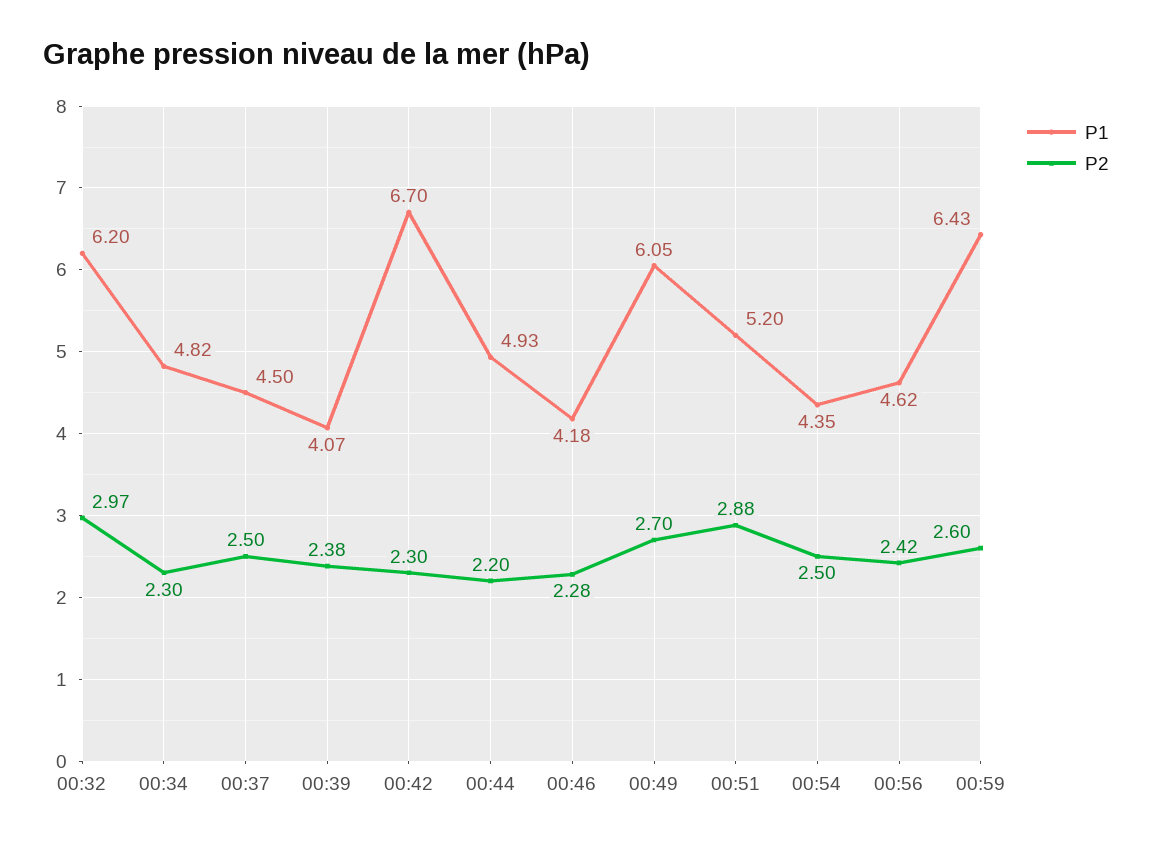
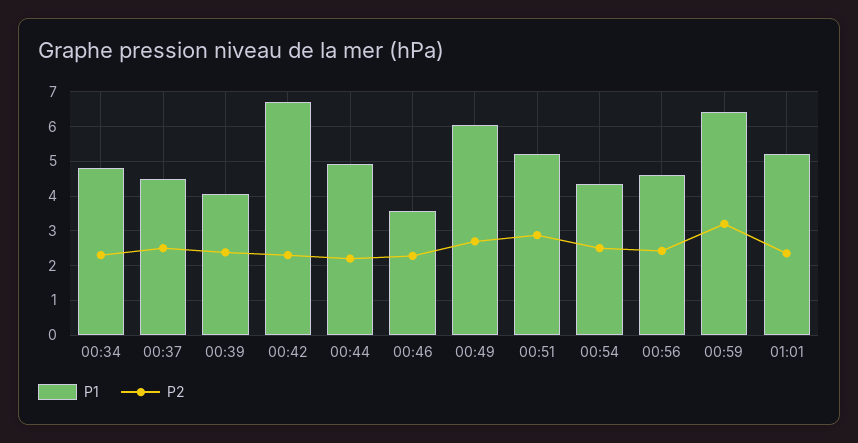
P1, 00:32: 6.2 -> none
P2, 00:32: 2.97 -> none
P1, 00:46: 4.18 -> 3.6
P2, 00:59: 2.6 -> 3.2
P1, 01:01: none -> 5.2
P2, 01:01: none -> 2.4

